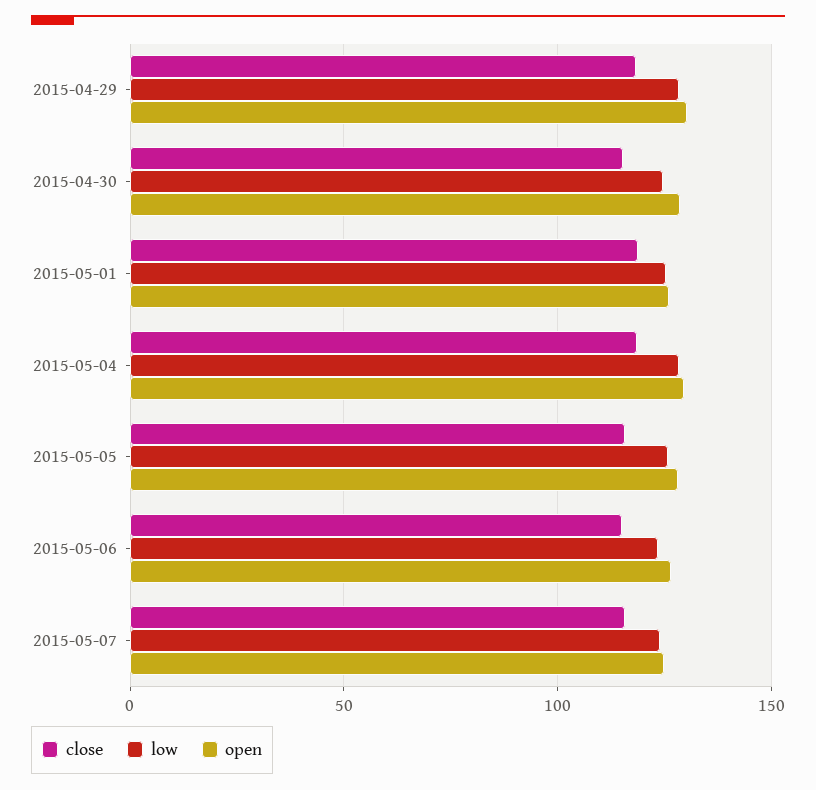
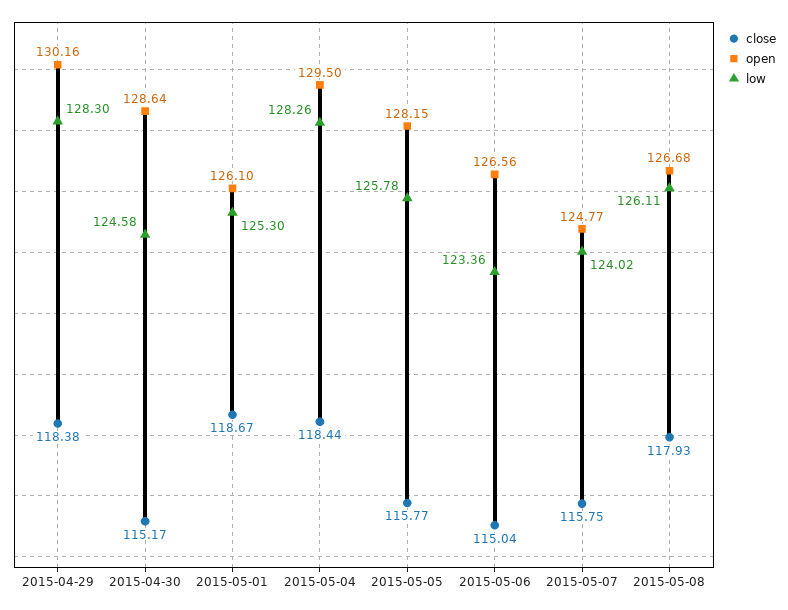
close, 2015-05-08: none -> 117.93
open, 2015-05-08: none -> 126.68
low, 2015-05-08: none -> 126.11

